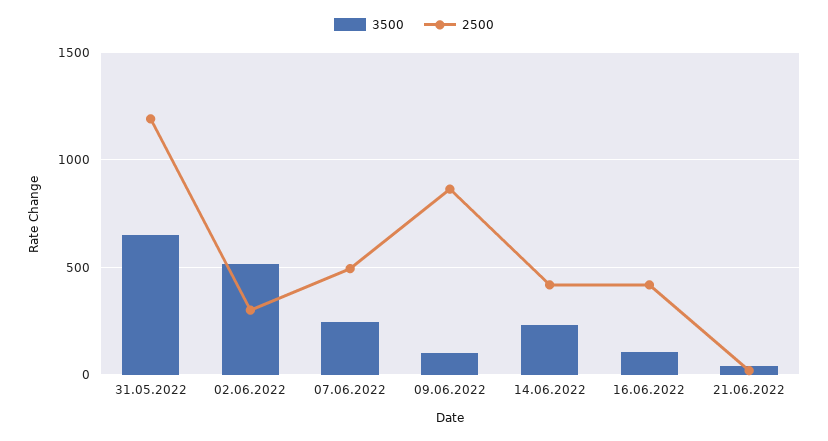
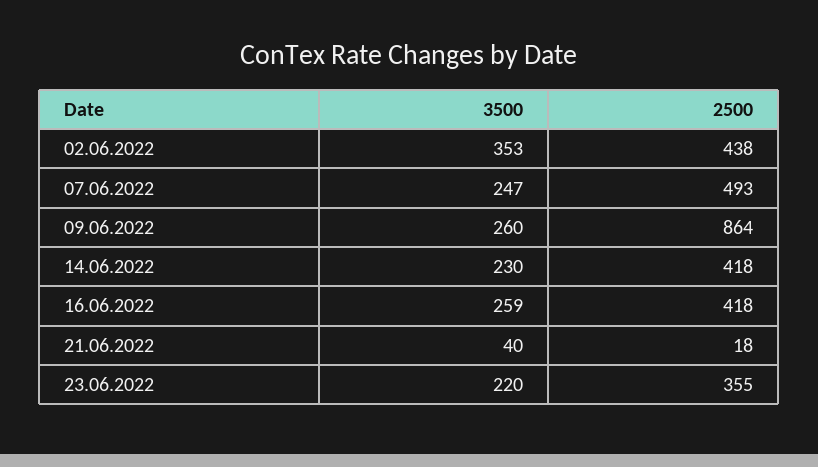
3500, 31.05.2022: 650 -> none
2500, 31.05.2022: 1200 -> none
3500, 02.06.2022: 500 -> 353
2500, 02.06.2022: 300 -> 438
3500, 09.06.2022: 100 -> 260
3500, 16.06.2022: 100 -> 259
3500, 23.06.2022: none -> 220
2500, 23.06.2022: none -> 355

